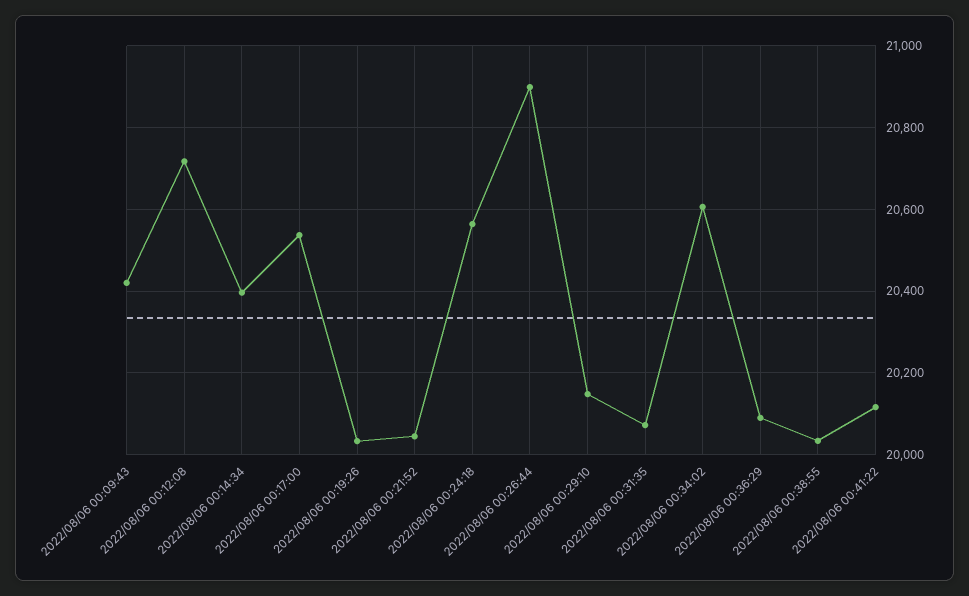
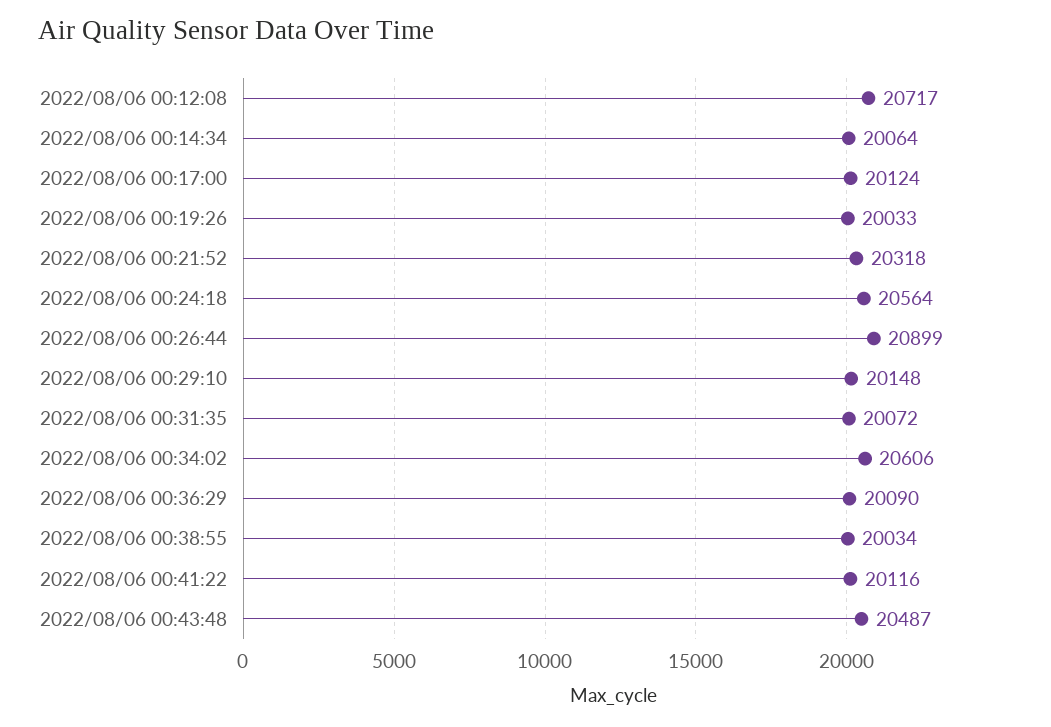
2022/08/06 00:09:43: 20420 -> none
2022/08/06 00:14:34: 20400 -> 20064
2022/08/06 00:17:00: 20540 -> 20124
2022/08/06 00:21:52: 20040 -> 20318
2022/08/06 00:43:48: none -> 20487

